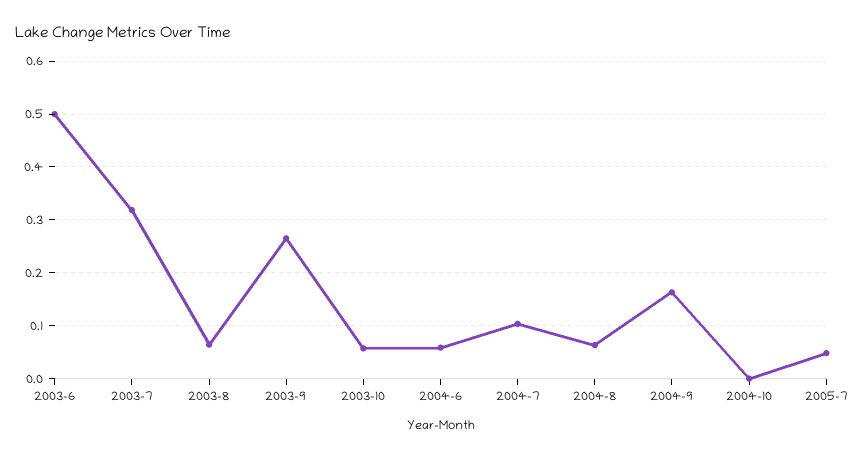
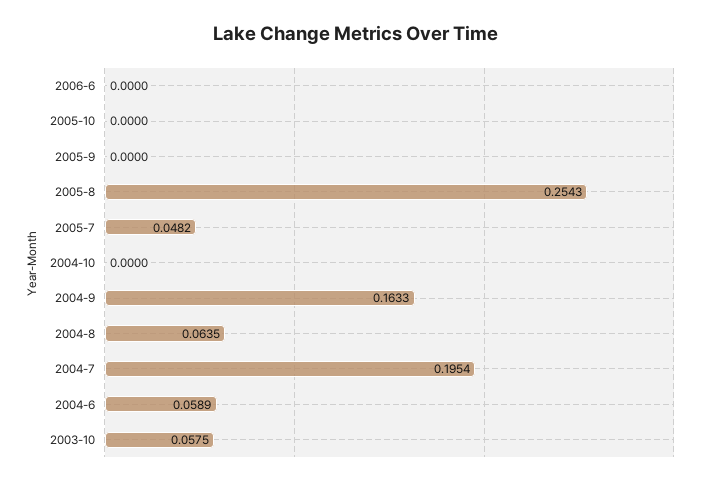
2003-6: 0.5 -> none
2003-7: 0.32 -> none
2003-8: 0.06 -> none
2003-9: 0.26 -> none
2004-7: 0.1 -> 0.1954
2006-6: none -> 0
2005-10: none -> 0
2005-9: none -> 0
2005-8: none -> 0.2543

